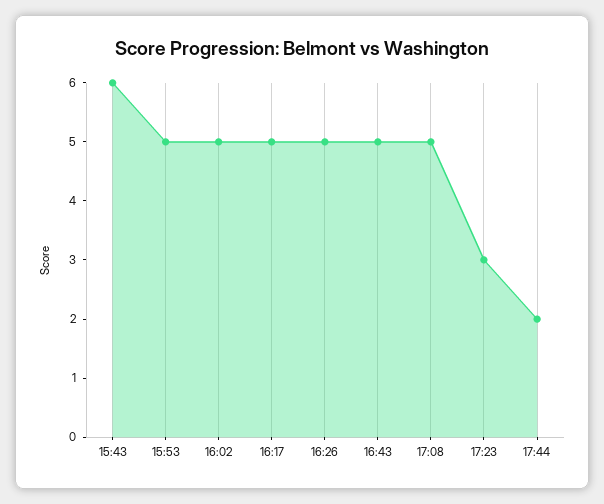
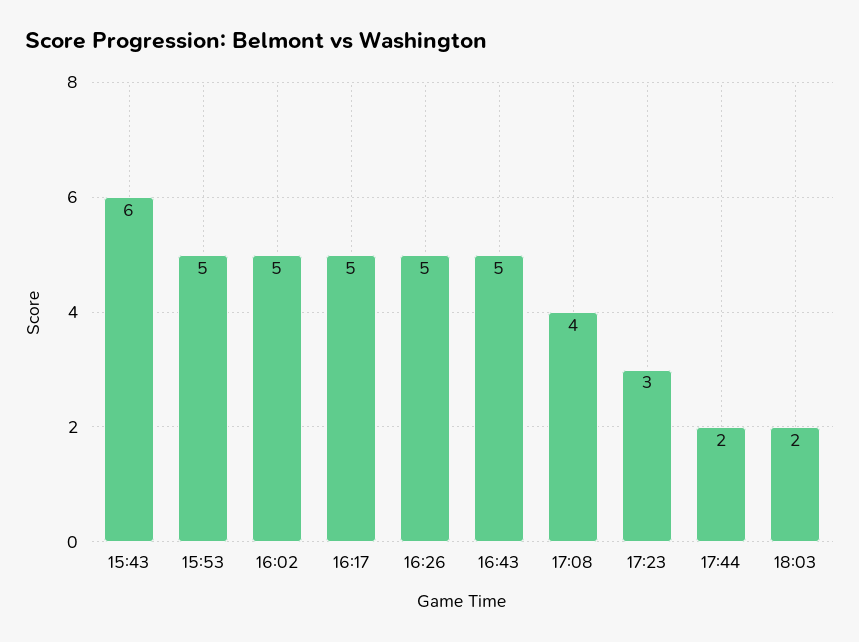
17:08: 5 -> 4
18:03: none -> 2

